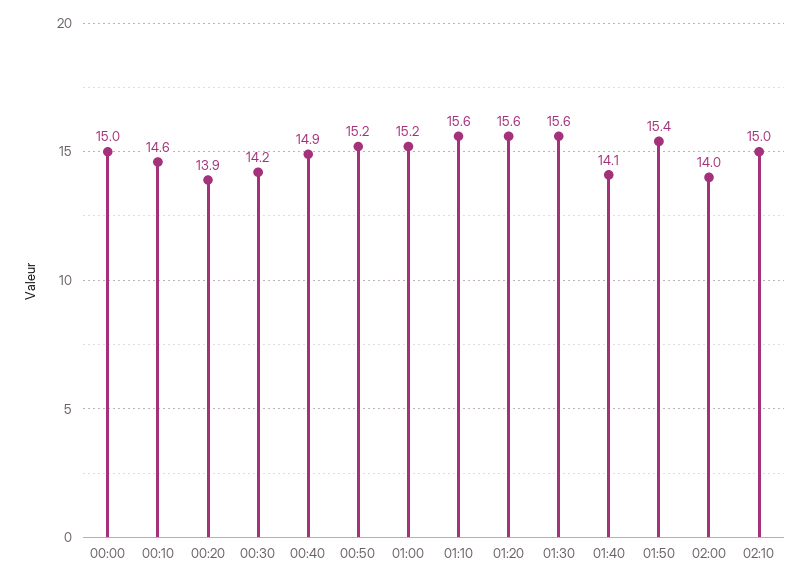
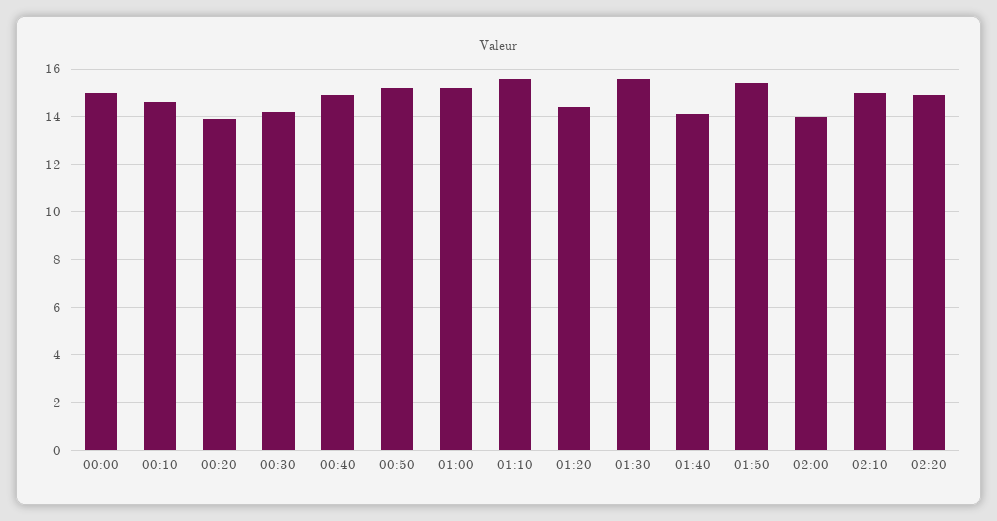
01:20: 15.6 -> 14.5
02:20: none -> 15

